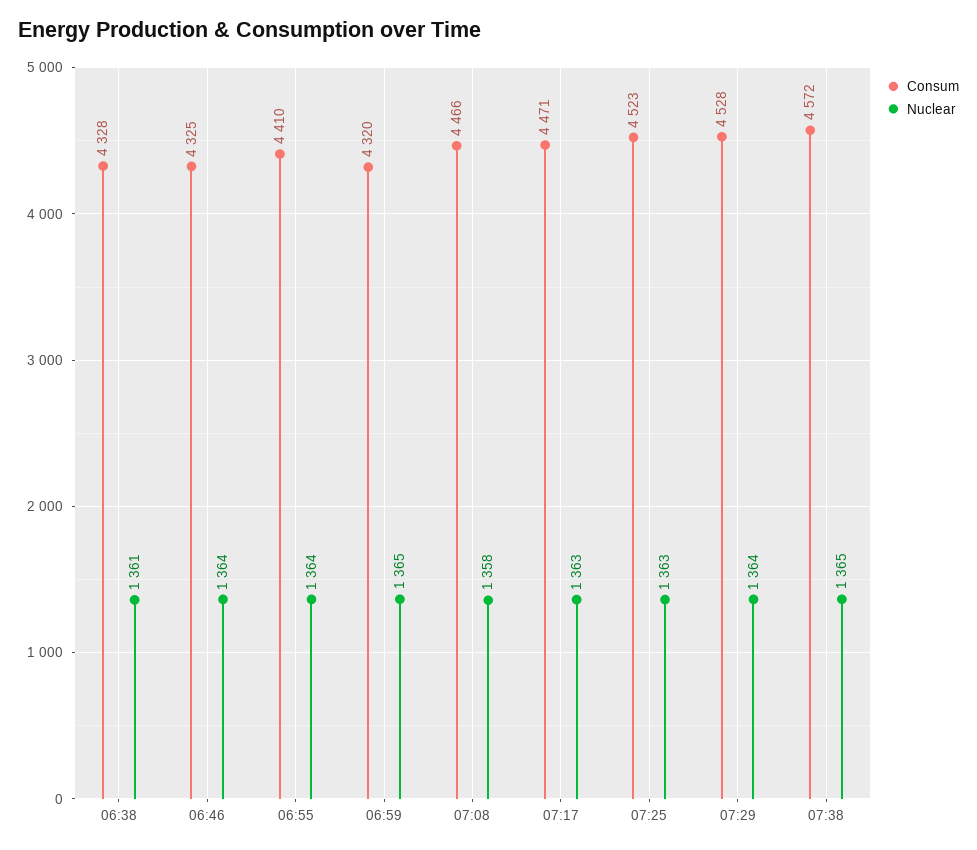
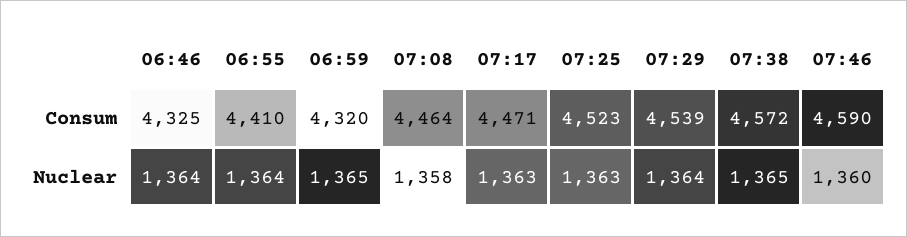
Consum, 06:38: 4328 -> none
Nuclear, 06:38: 1361 -> none
Consum, 07:08: 4466 -> 4464
Consum, 07:29: 4528 -> 4539
Consum, 07:46: none -> 4590
Nuclear, 07:46: none -> 1360

